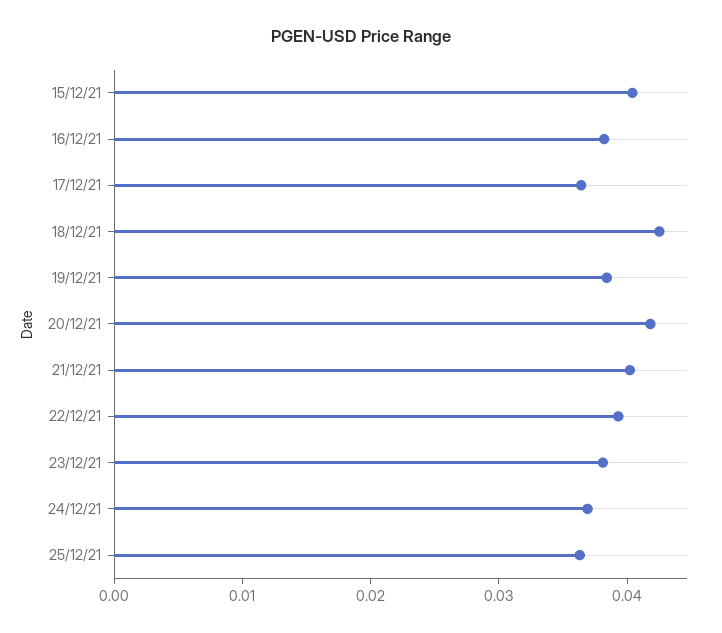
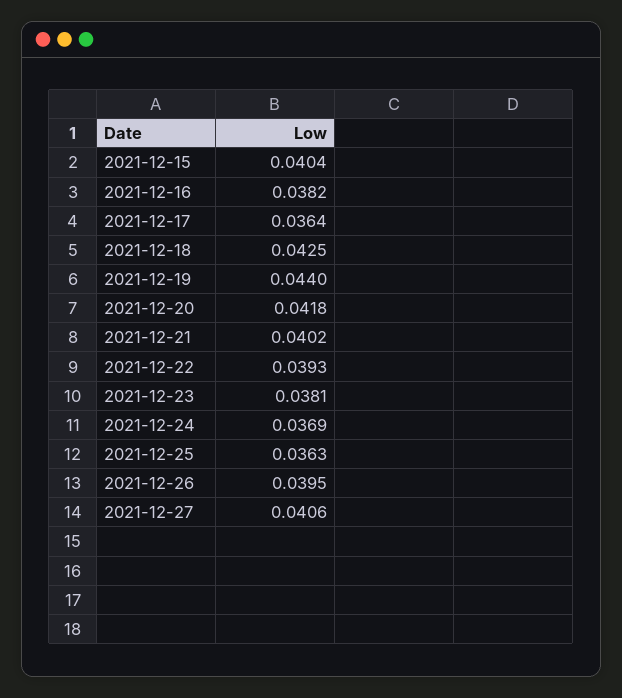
19/12/21: 0.038 -> 0.044
2021-12-26: none -> 0.0395
2021-12-27: none -> 0.0406

